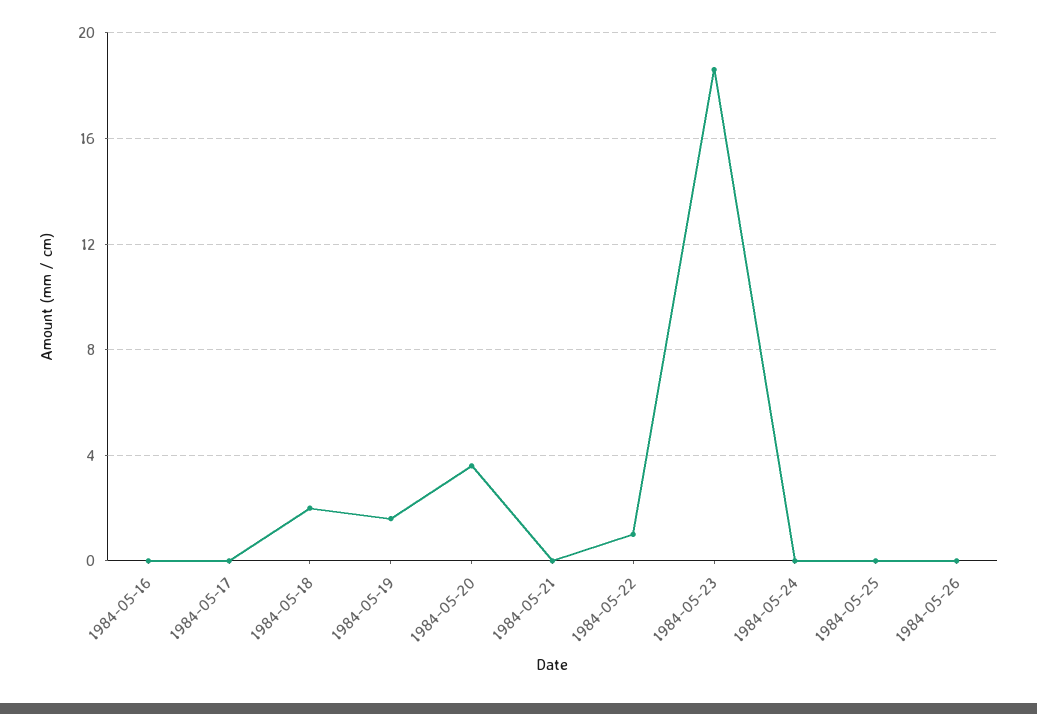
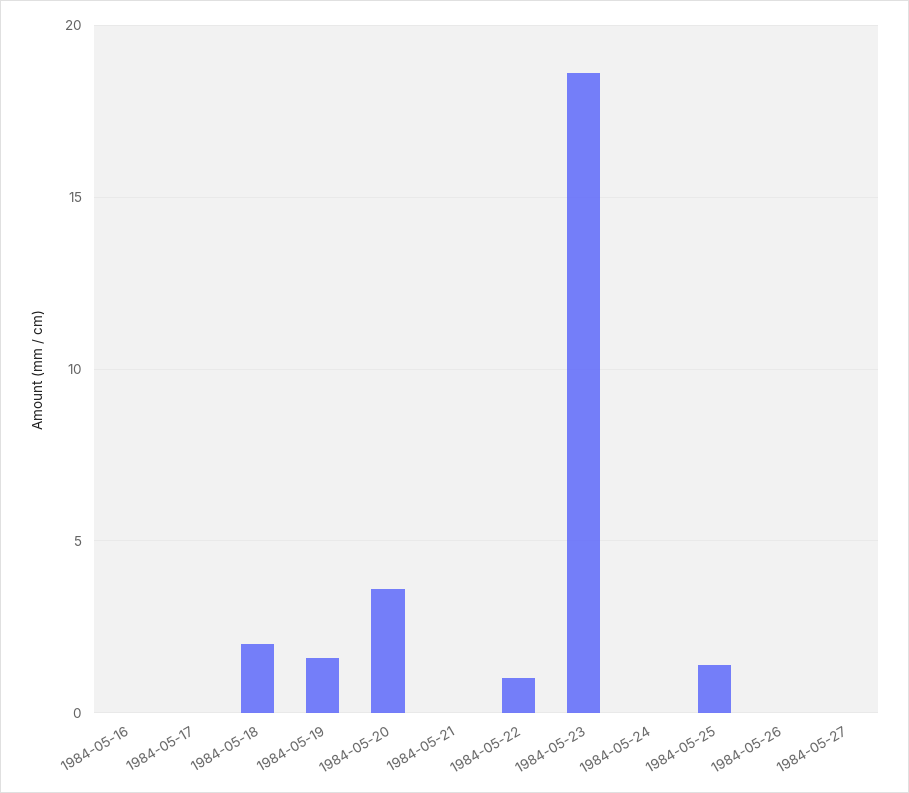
1984-05-25: 0 -> 1.5
1984-05-27: none -> 0

